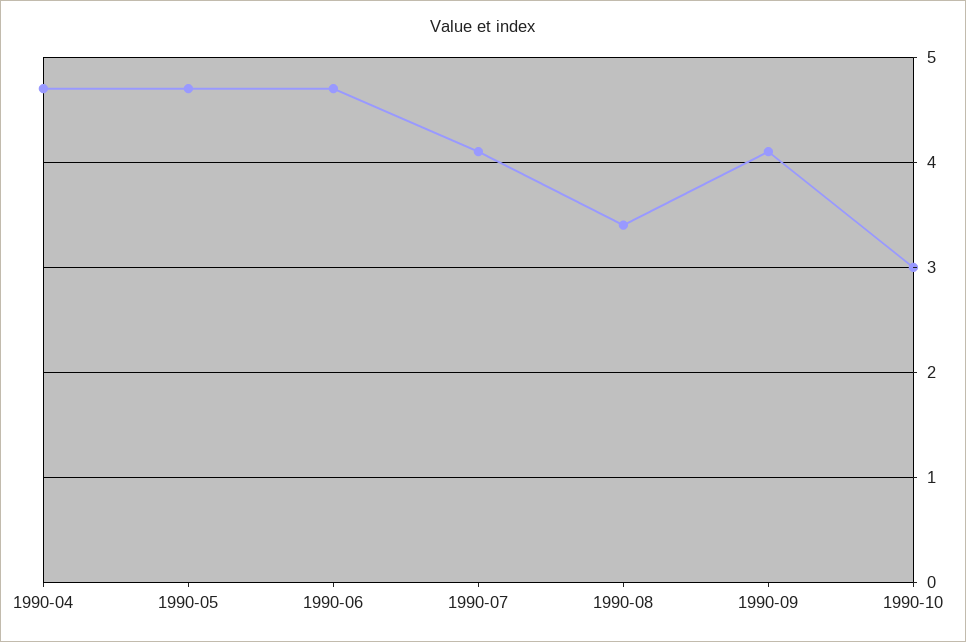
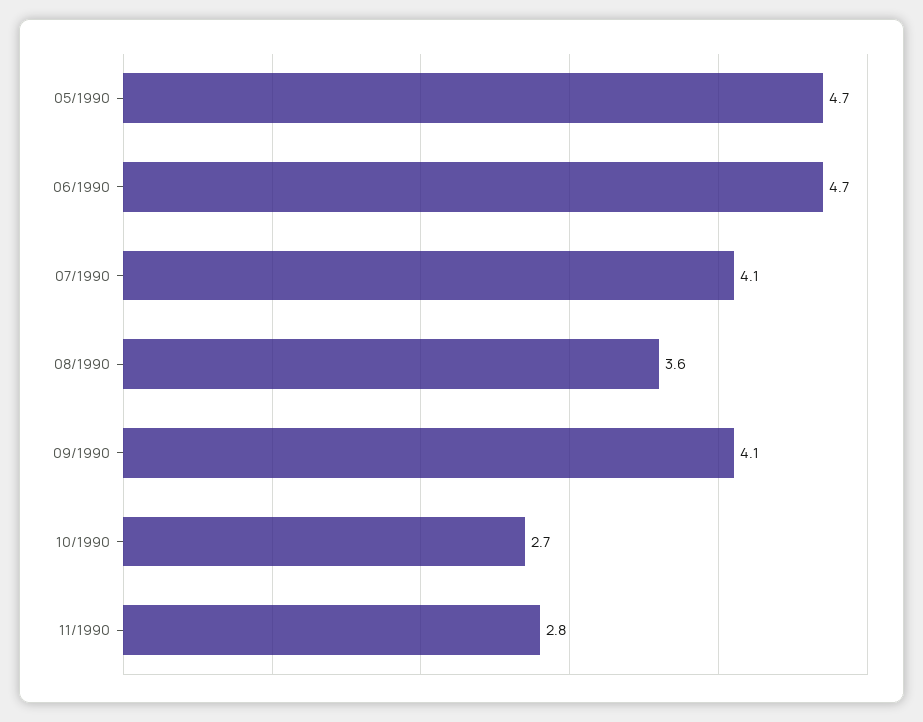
1990-04: 4.7 -> none
1990-08: 3.4 -> 3.6
1990-10: 3 -> 2.7
11/1990: none -> 2.8

